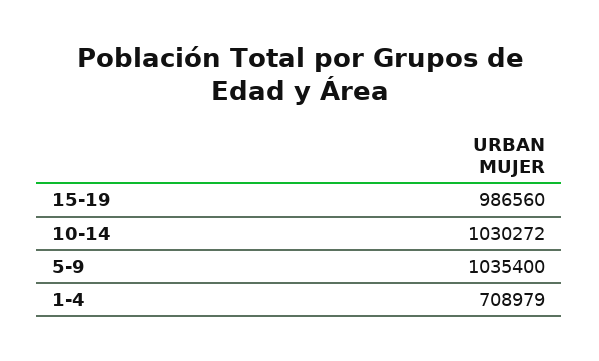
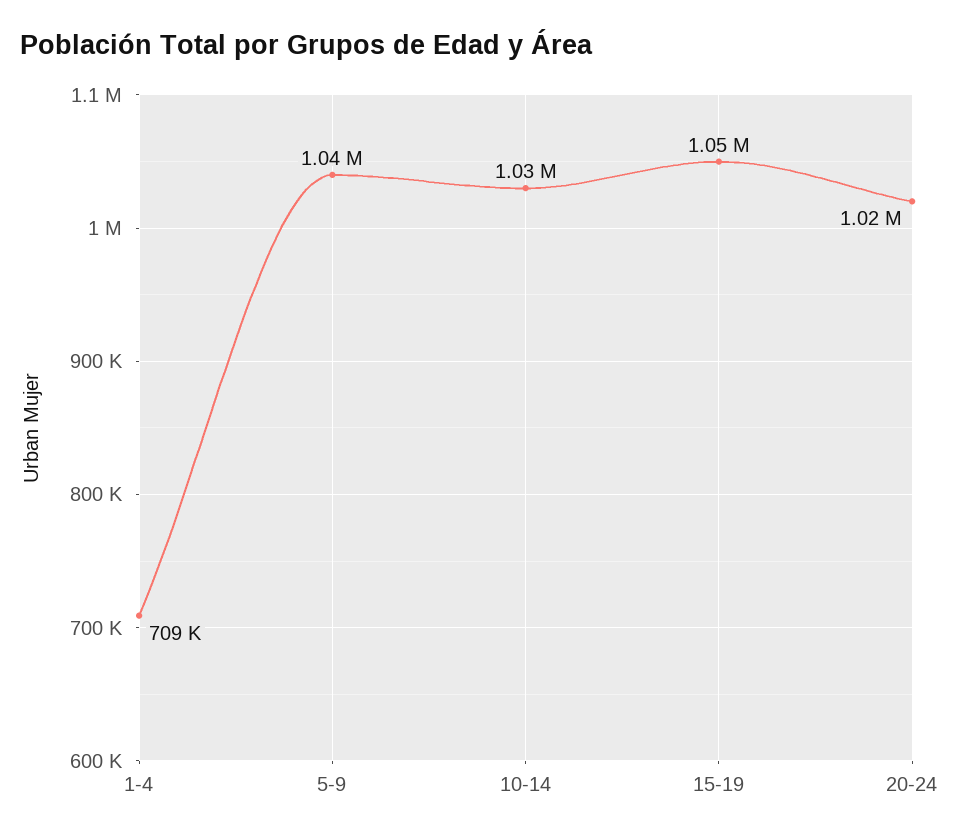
15-19: 986560 -> 1050000
20-24: none -> 1020000

